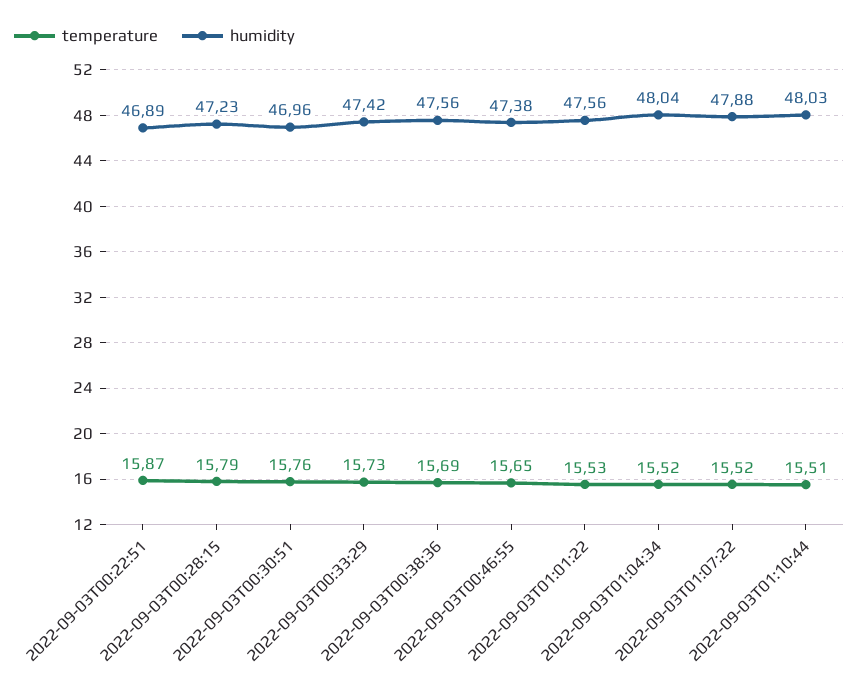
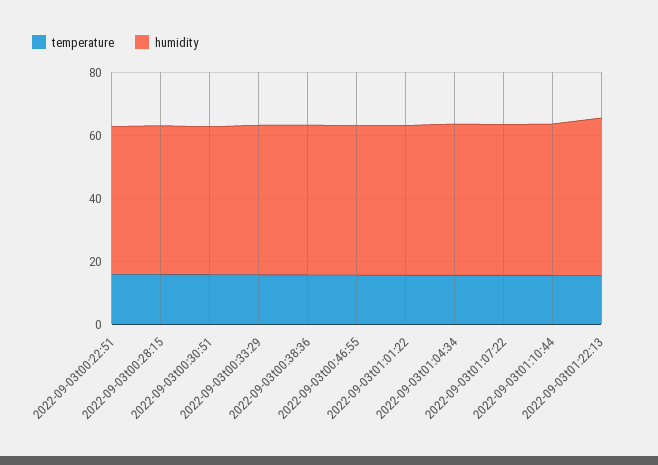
temperature, 2022-09-03t01:22:13: none -> 15
humidity, 2022-09-03t01:22:13: none -> 50

